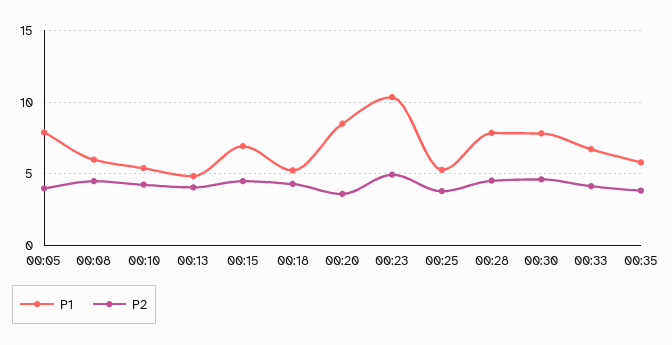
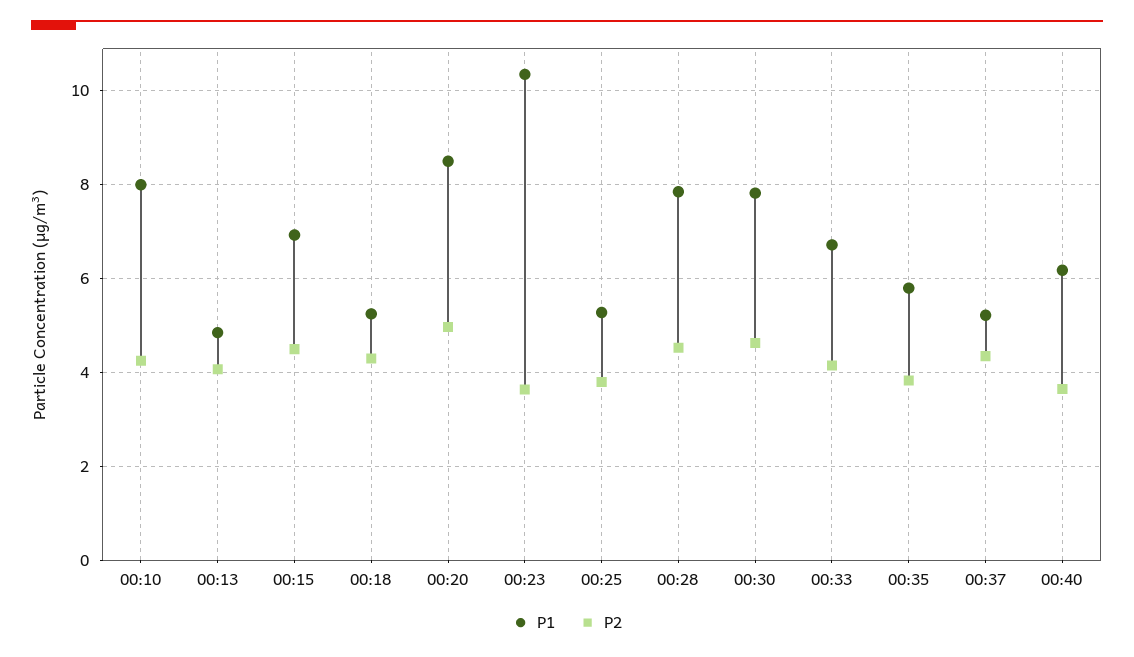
P1, 00:05: 8 -> none
P2, 00:05: 4 -> none
P1, 00:08: 6 -> none
P2, 00:08: 4.5 -> none
P1, 00:10: 5.5 -> 8
P2, 00:20: 3.5 -> 5
P2, 00:23: 5 -> 3.6
P1, 00:37: none -> 5.2
P2, 00:37: none -> 4.4
P1, 00:40: none -> 6.2
P2, 00:40: none -> 3.6

